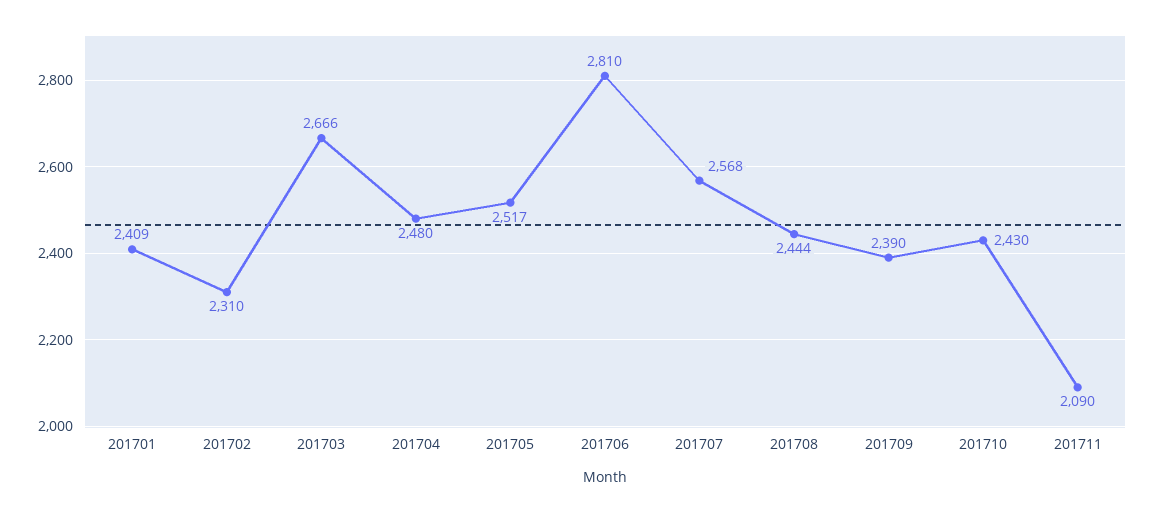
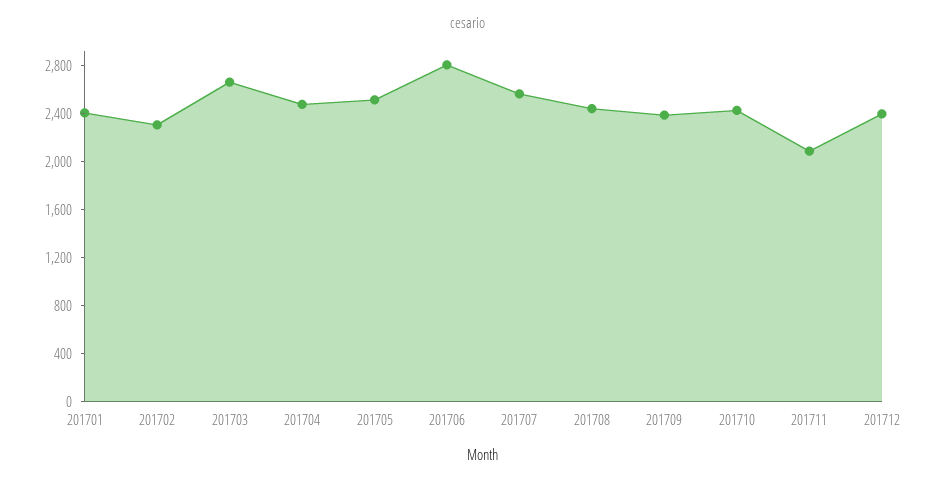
201712: none -> 2400

